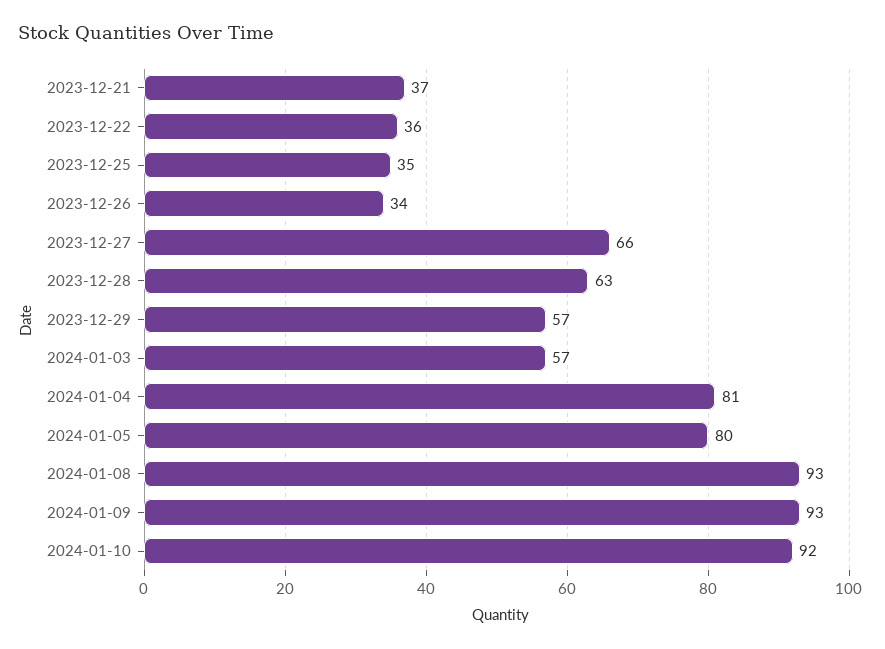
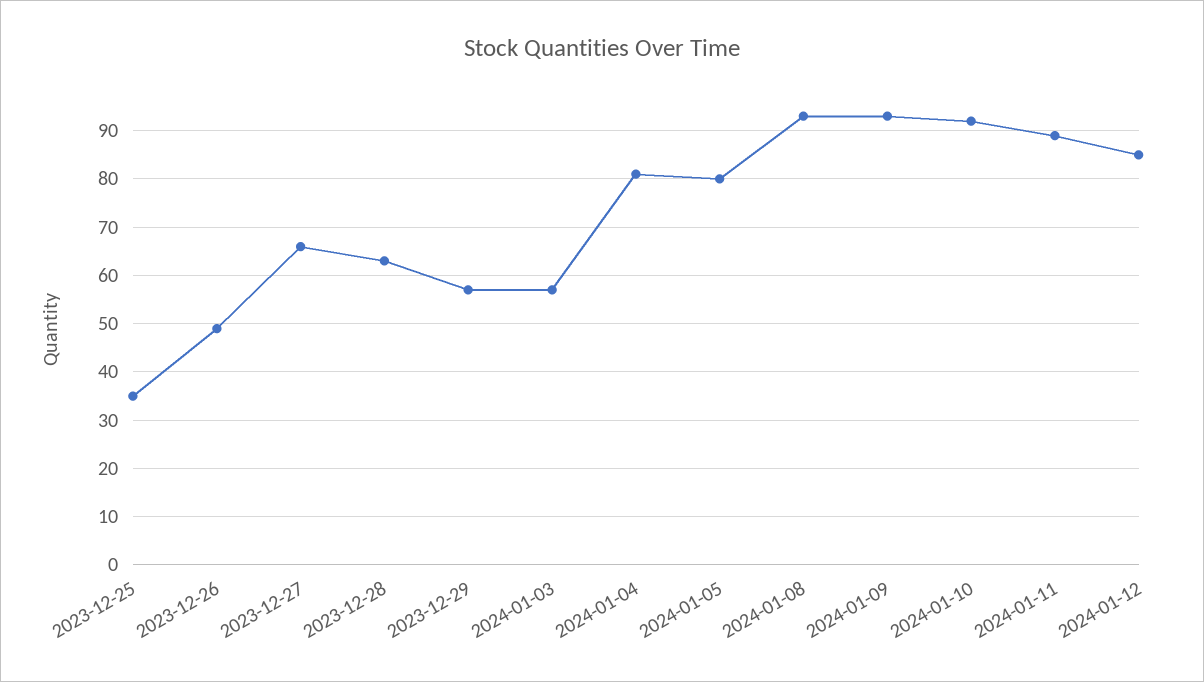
2023-12-21: 37 -> none
2023-12-22: 36 -> none
2023-12-26: 34 -> 50
2024-01-11: none -> 90
2024-01-12: none -> 85

